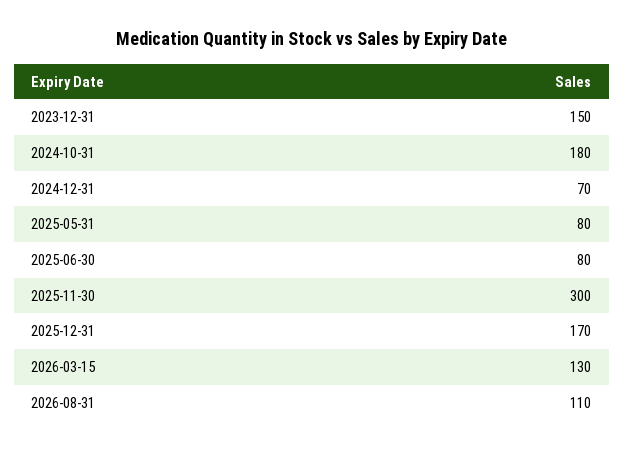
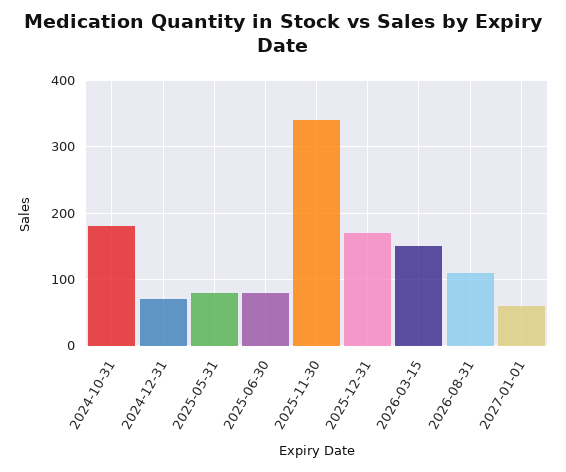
2023-12-31: 150 -> none
2025-11-30: 300 -> 340
2026-03-15: 130 -> 150
2027-01-01: none -> 60

